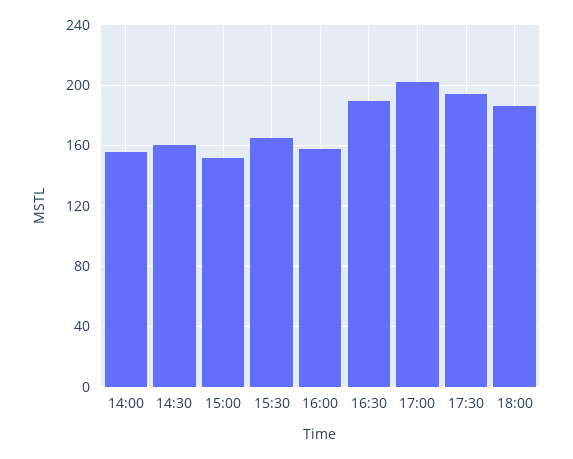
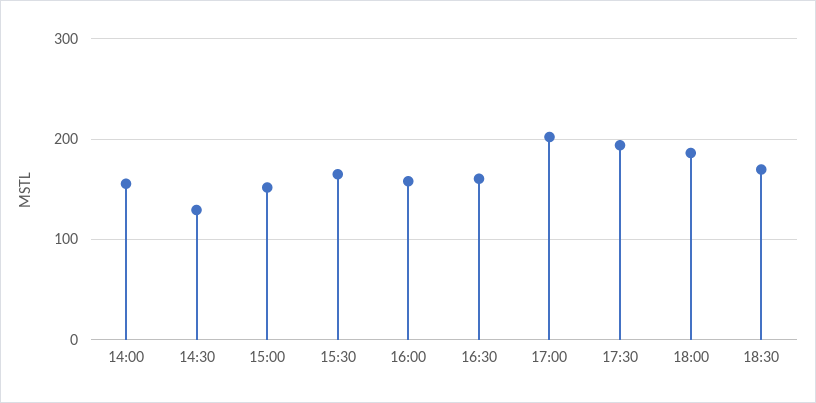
14:30: 160 -> 130
16:30: 190 -> 160
18:30: none -> 170

